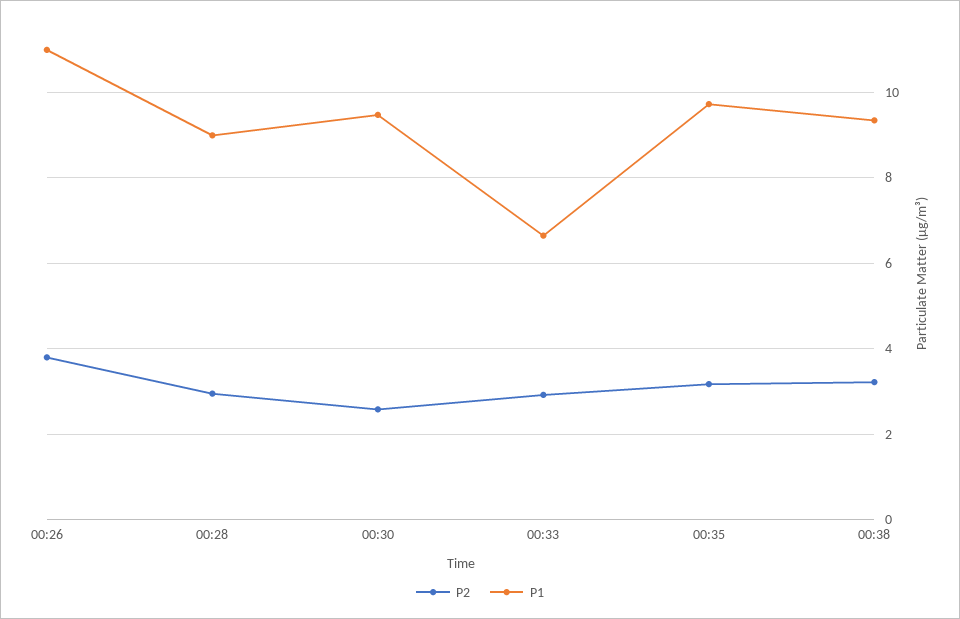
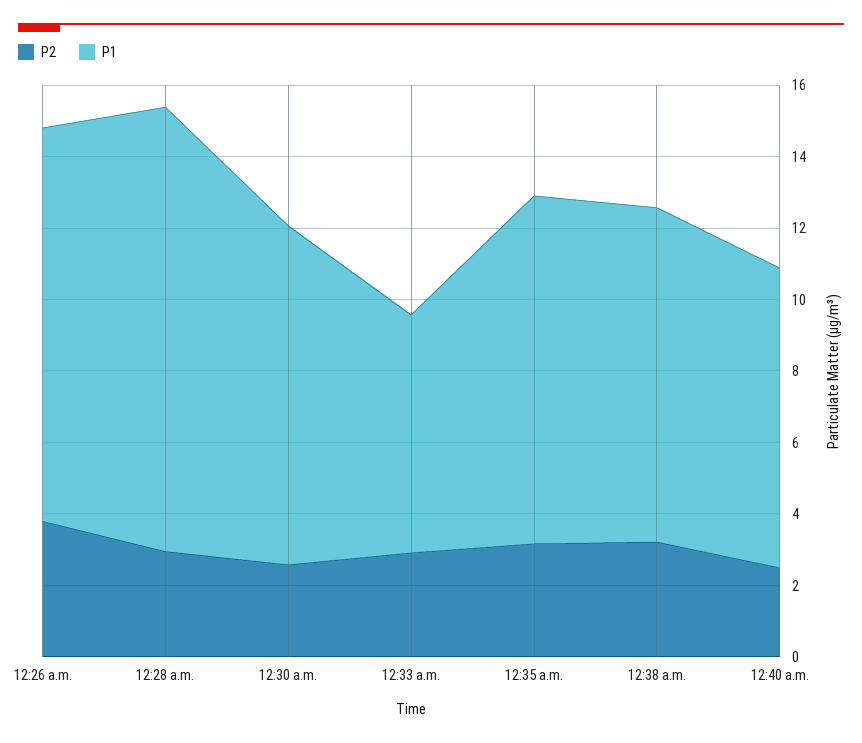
P1, 00:28: 9 -> 12.5
P2, 12:40 a.m.: none -> 2.5
P1, 12:40 a.m.: none -> 8.5

